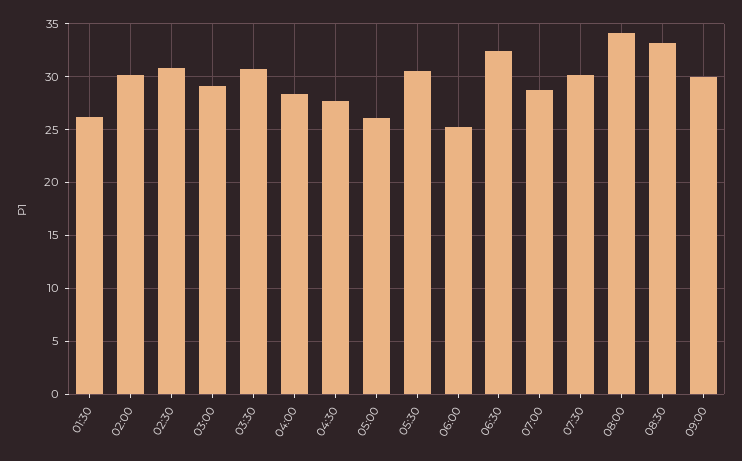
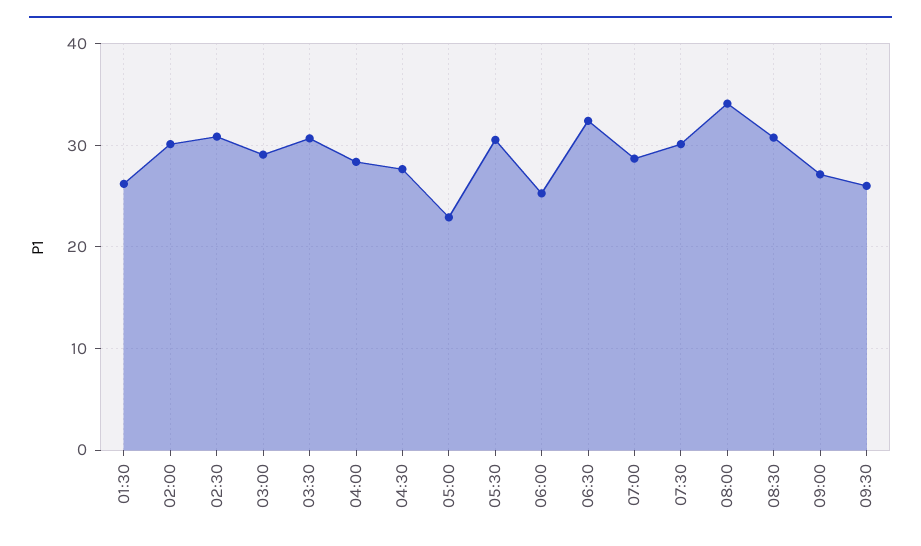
05:00: 26 -> 23
08:30: 33 -> 31
09:00: 30 -> 27
09:30: none -> 26

